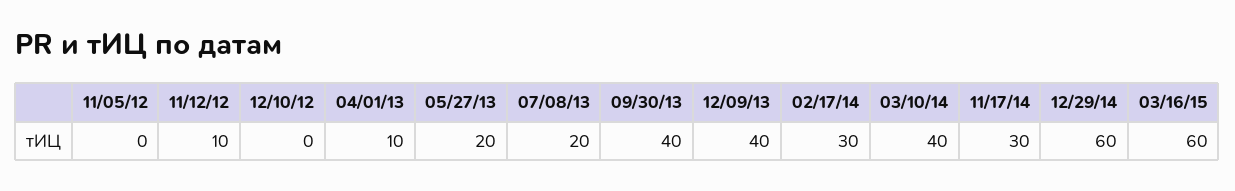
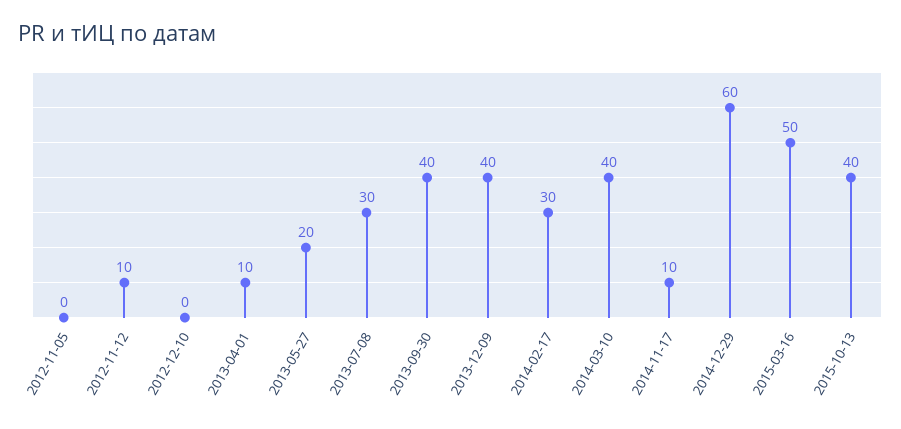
07/08/13: 20 -> 30
11/17/14: 30 -> 10
03/16/15: 60 -> 50
2015-10-13: none -> 40

